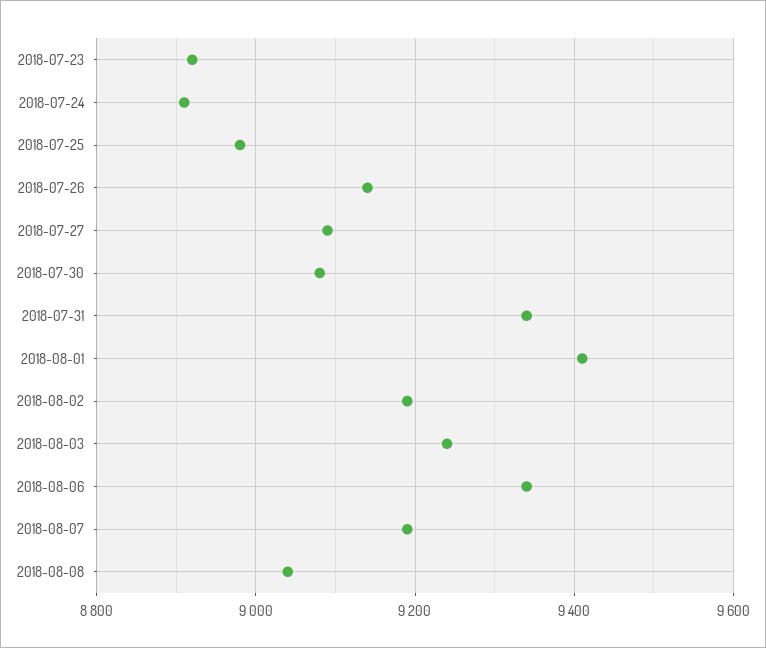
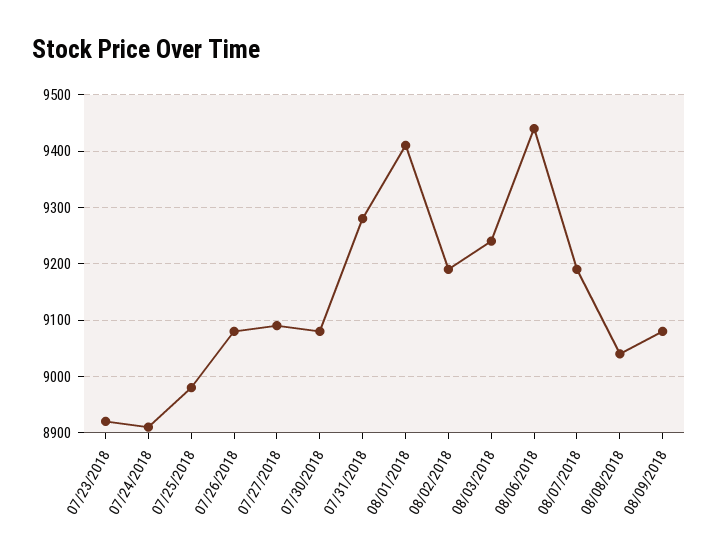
2018-07-26: 9140 -> 9080
2018-07-31: 9340 -> 9280
2018-08-06: 9340 -> 9440
08/09/2018: none -> 9080

